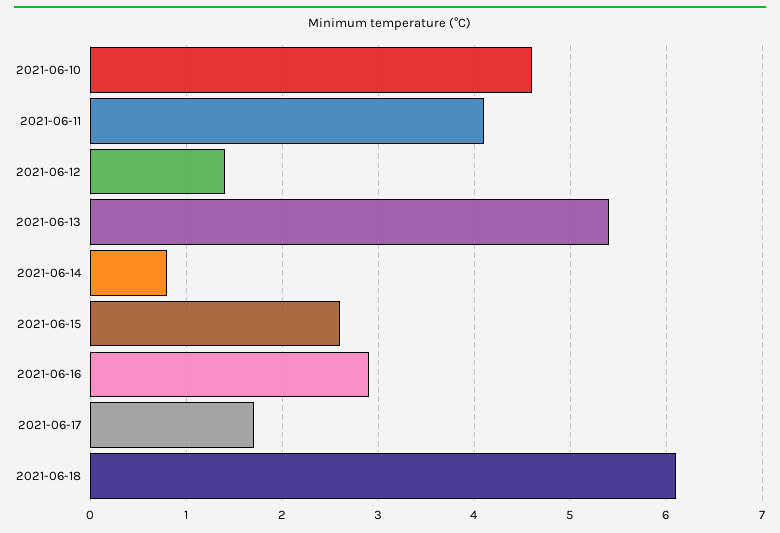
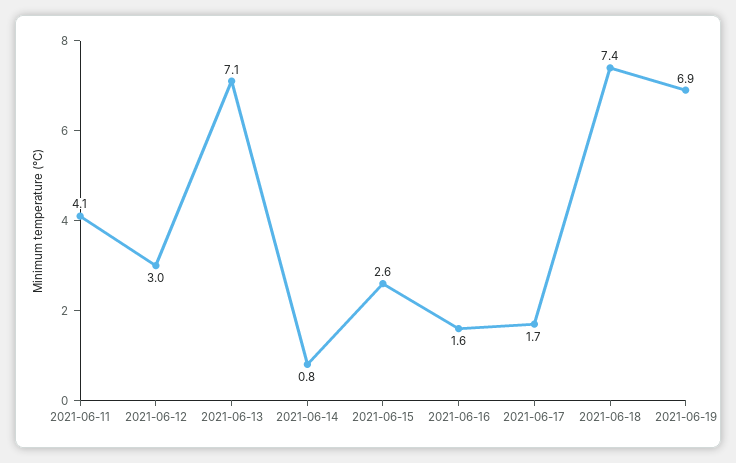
2021-06-10: 4.6 -> none
2021-06-12: 1.4 -> 3
2021-06-13: 5.4 -> 7.1
2021-06-16: 2.9 -> 1.6
2021-06-18: 6.1 -> 7.4
2021-06-19: none -> 6.9

